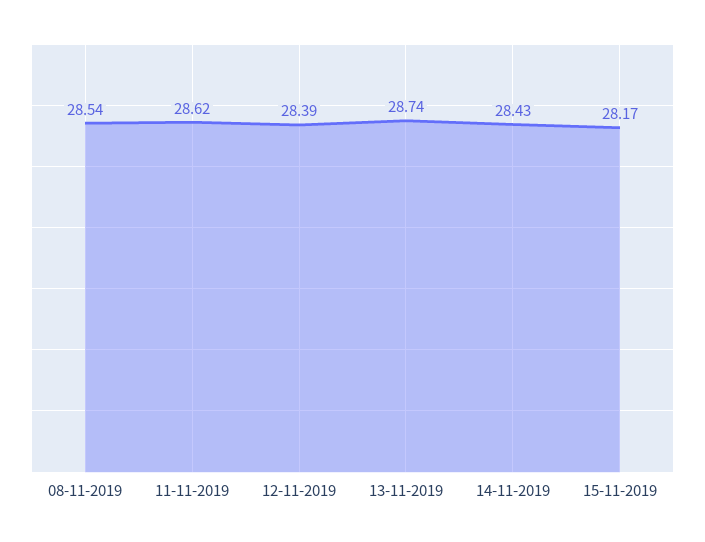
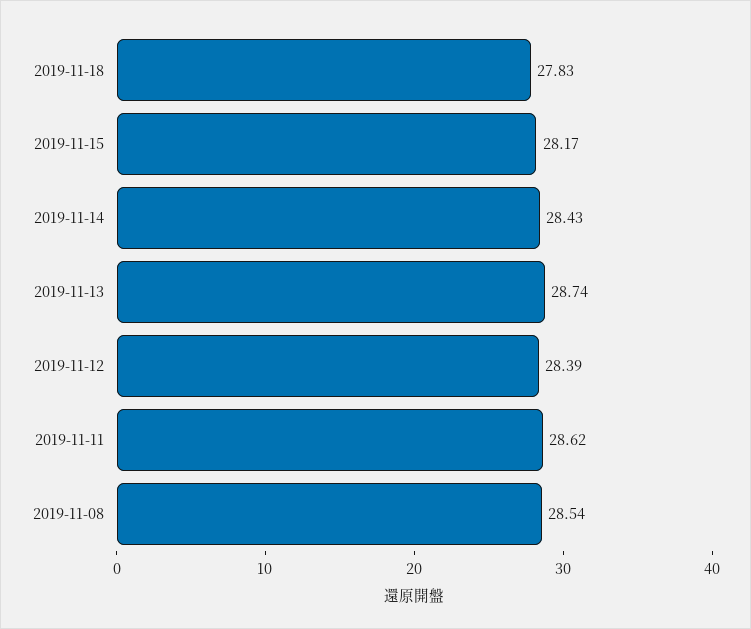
2019-11-18: none -> 27.83

